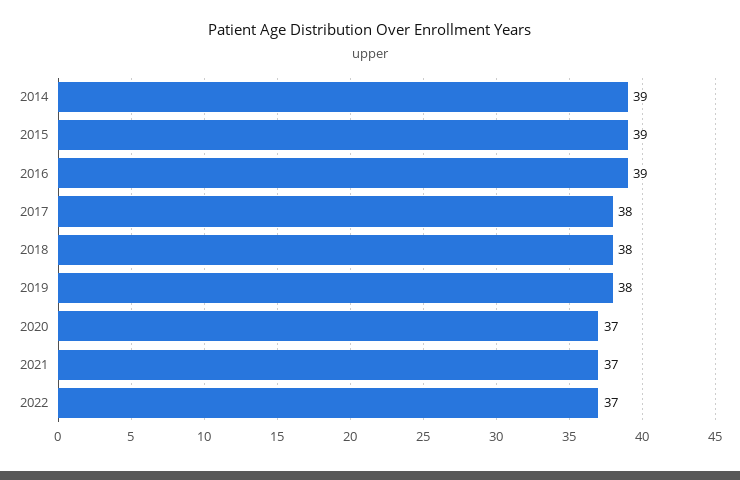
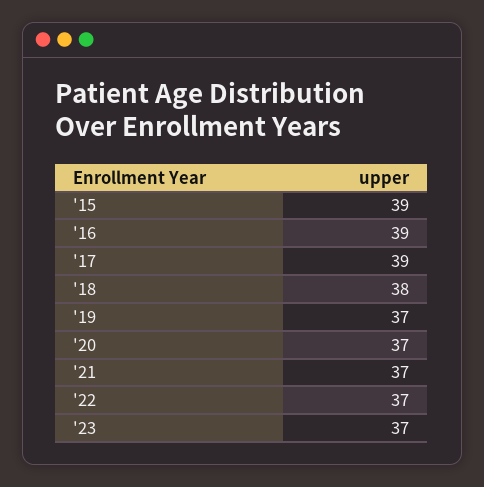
2014: 39 -> none
2017: 38 -> 39
2019: 38 -> 37
'23: none -> 37

